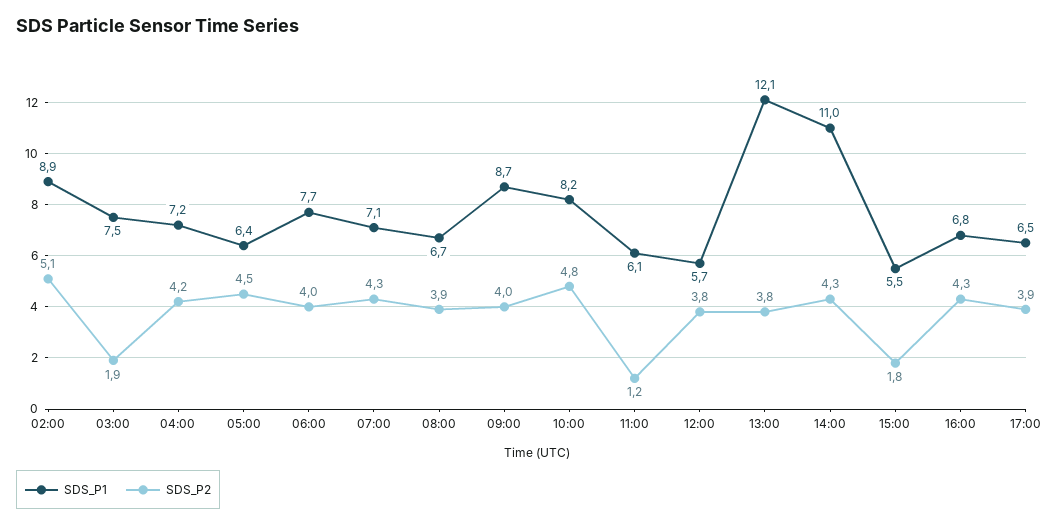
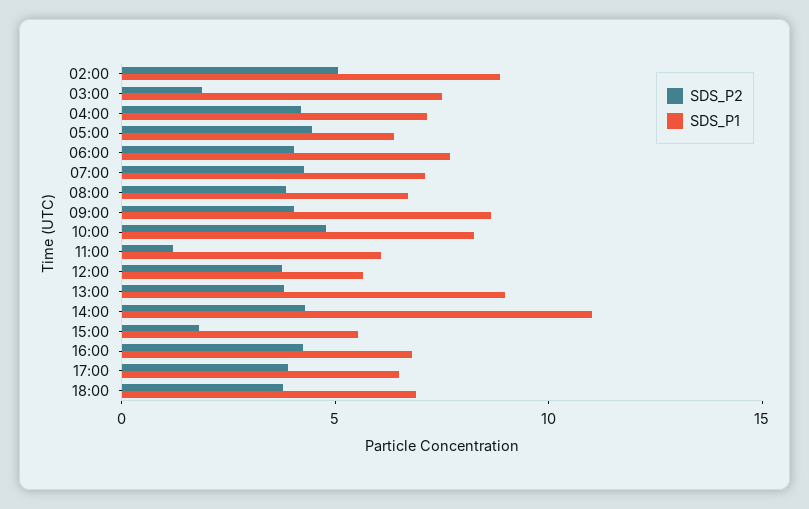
SDS_P1, 13:00: 12.1 -> 9
SDS_P2, 18:00: none -> 4
SDS_P1, 18:00: none -> 7

